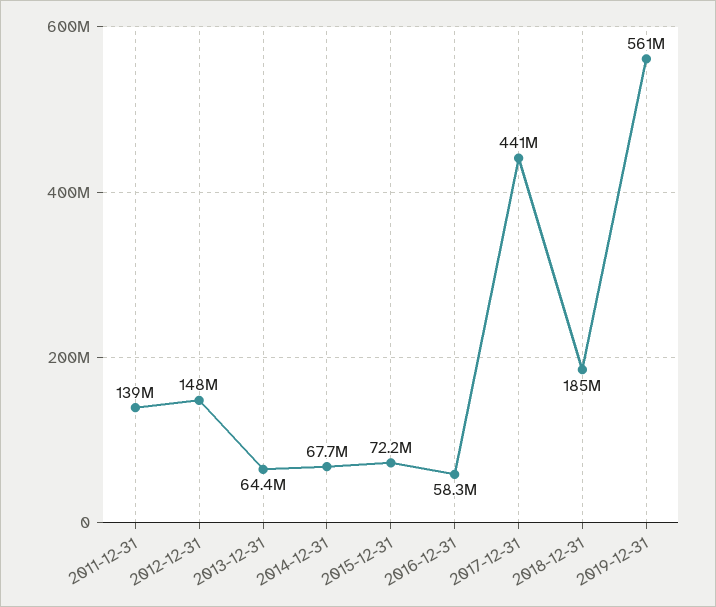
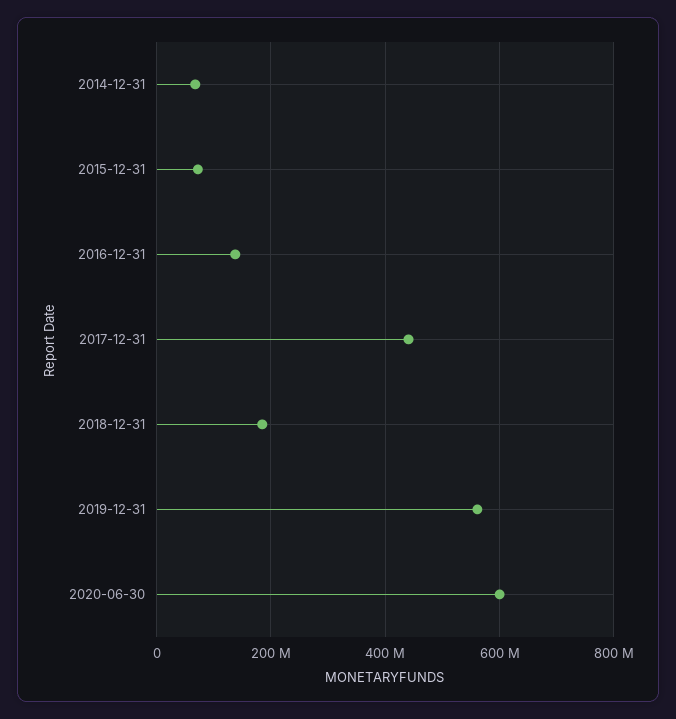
2011-12-31: 139000000 -> none
2012-12-31: 148000000 -> none
2013-12-31: 64400000 -> none
2016-12-31: 58300000 -> 140000000
2020-06-30: none -> 600000000

